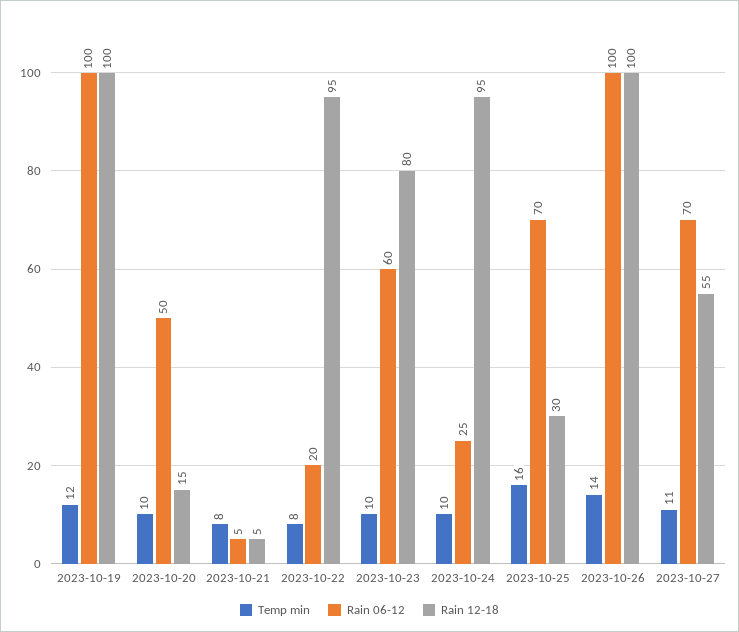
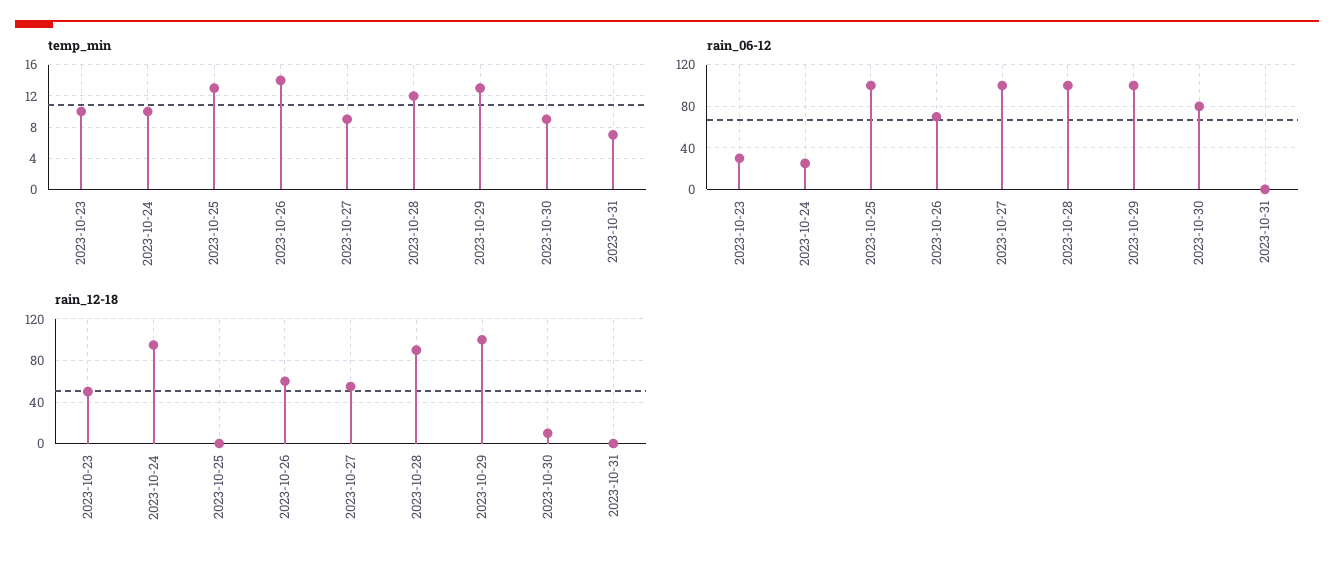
Temp min, 2023-10-19: 12 -> none
Rain 06-12, 2023-10-19: 100 -> none
Rain 12-18, 2023-10-19: 100 -> none
Temp min, 2023-10-20: 10 -> none
Rain 06-12, 2023-10-20: 50 -> none
Rain 12-18, 2023-10-20: 15 -> none
Temp min, 2023-10-21: 8 -> none
Rain 06-12, 2023-10-21: 5 -> none
Rain 12-18, 2023-10-21: 5 -> none
Temp min, 2023-10-22: 8 -> none
Rain 06-12, 2023-10-22: 20 -> none
Rain 12-18, 2023-10-22: 95 -> none
Rain 06-12, 2023-10-23: 60 -> 30
Rain 12-18, 2023-10-23: 80 -> 50
Temp min, 2023-10-25: 16 -> 13
Rain 06-12, 2023-10-25: 70 -> 100
Rain 12-18, 2023-10-25: 30 -> 0
Rain 06-12, 2023-10-26: 100 -> 70
Rain 12-18, 2023-10-26: 100 -> 60
Temp min, 2023-10-27: 11 -> 9
Rain 06-12, 2023-10-27: 70 -> 100
Temp min, 2023-10-28: none -> 12
Temp min, 2023-10-29: none -> 13
Temp min, 2023-10-30: none -> 9
Temp min, 2023-10-31: none -> 7
Rain 06-12, 2023-10-28: none -> 100
Rain 06-12, 2023-10-29: none -> 100
Rain 06-12, 2023-10-30: none -> 80
Rain 06-12, 2023-10-31: none -> 0
Rain 12-18, 2023-10-28: none -> 90
Rain 12-18, 2023-10-29: none -> 100
Rain 12-18, 2023-10-30: none -> 10
Rain 12-18, 2023-10-31: none -> 0

